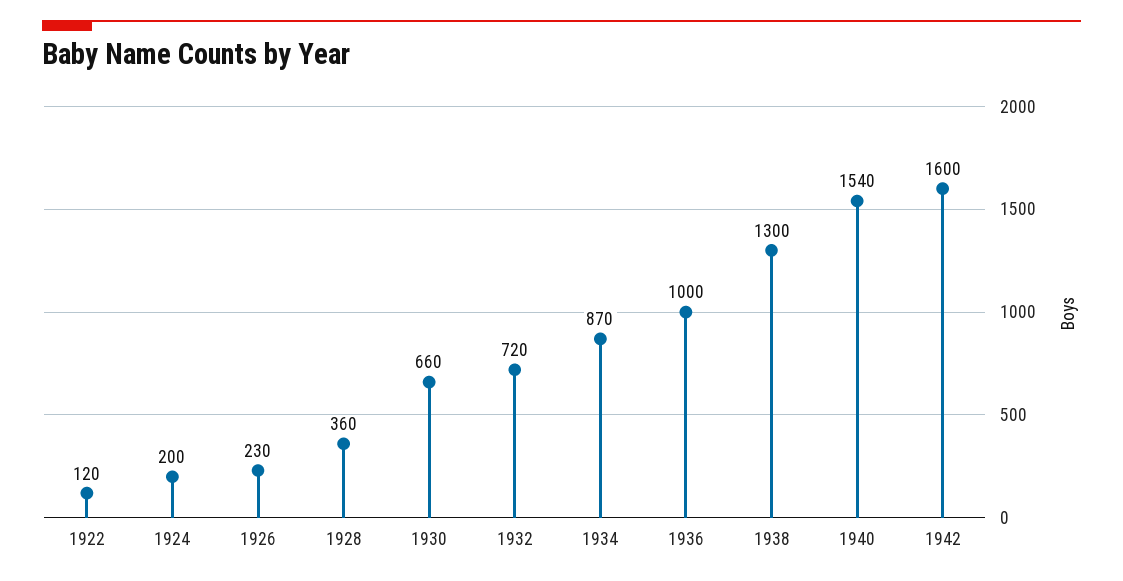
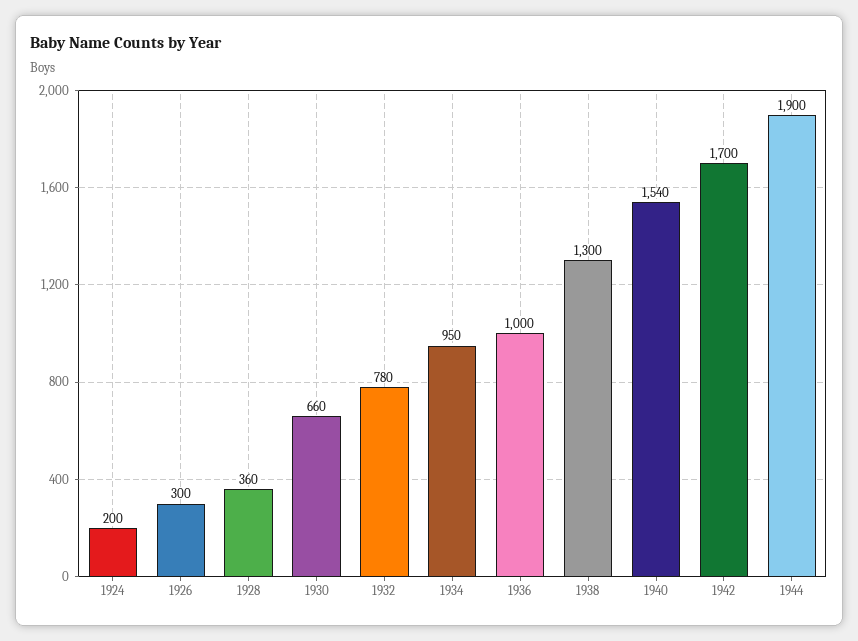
1922: 120 -> none
1926: 230 -> 300
1932: 720 -> 780
1934: 870 -> 950
1942: 1600 -> 1700
1944: none -> 1900

